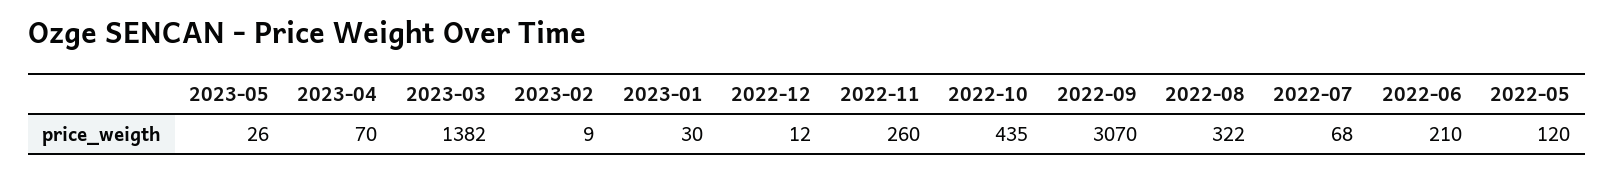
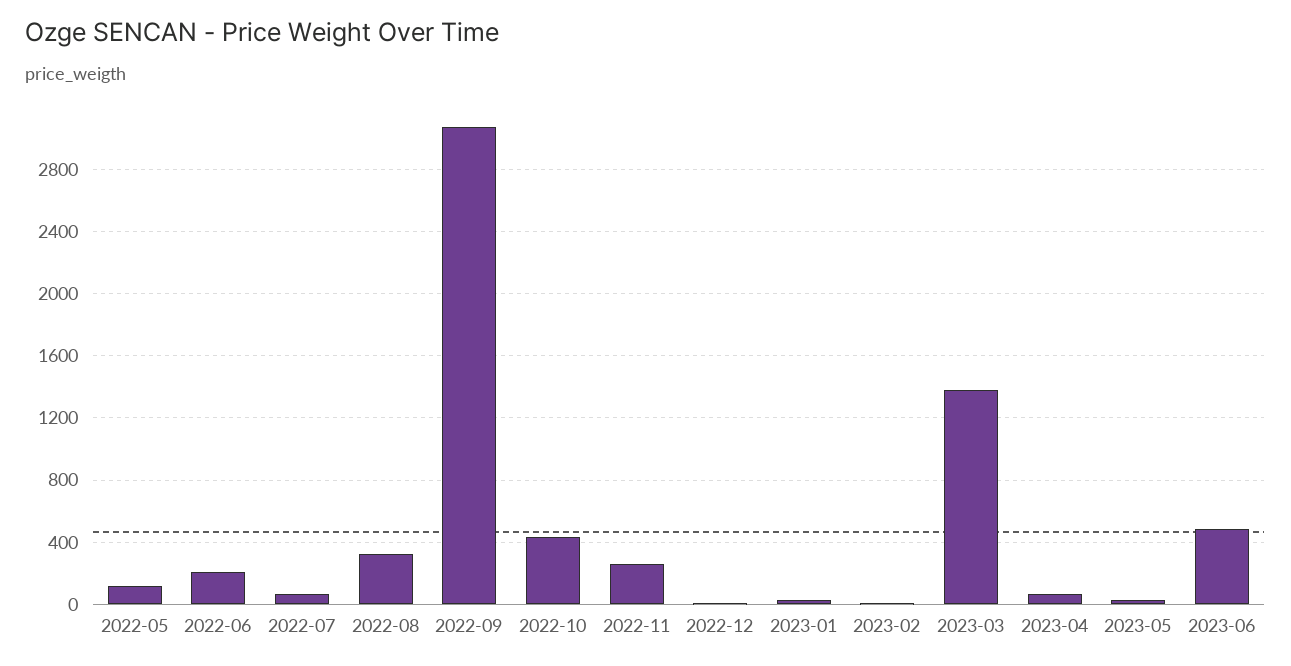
2023-06: none -> 500

